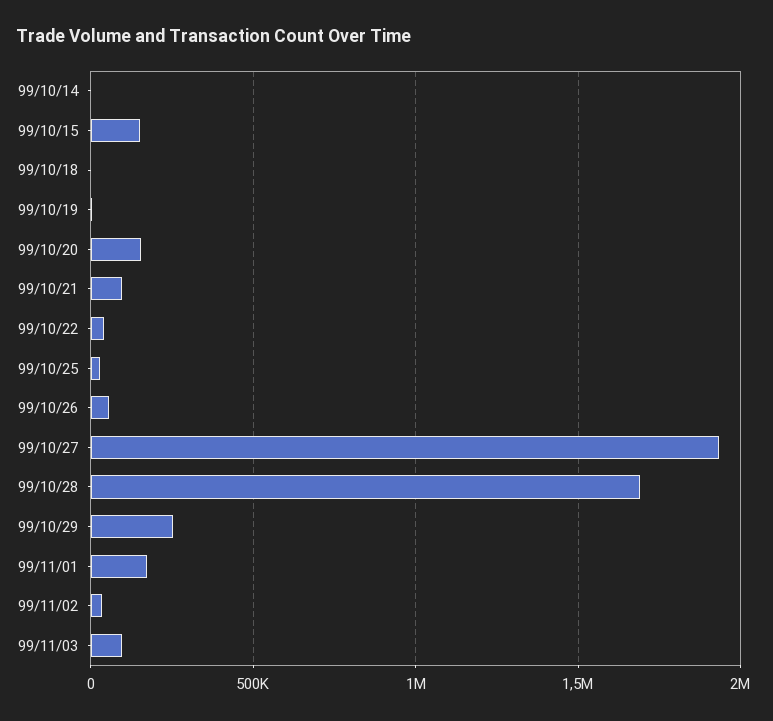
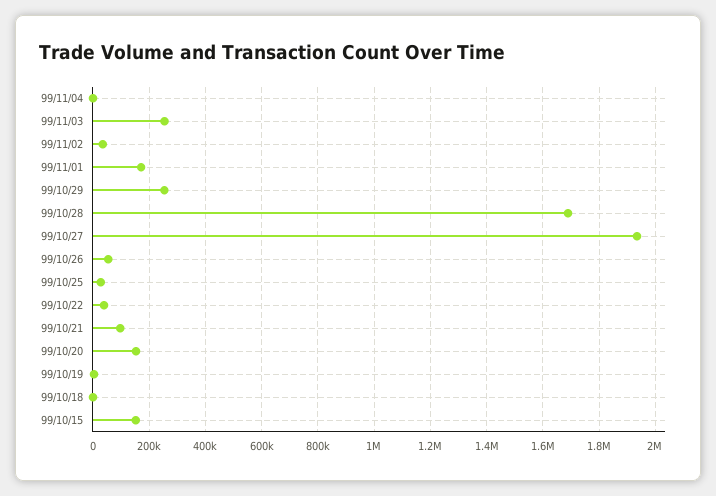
99/10/14: 0 -> none
99/11/03: 100000 -> 250000
99/11/04: none -> 0

